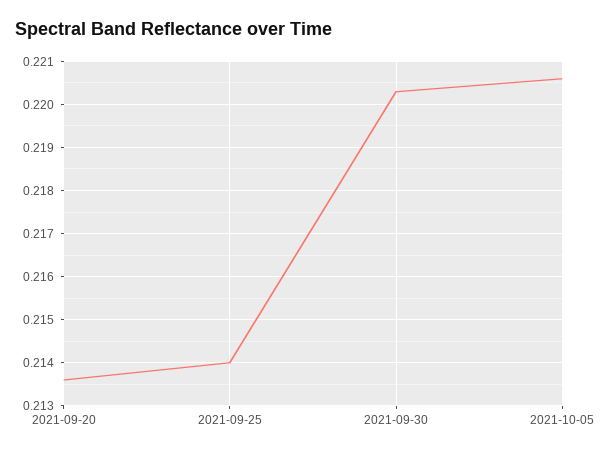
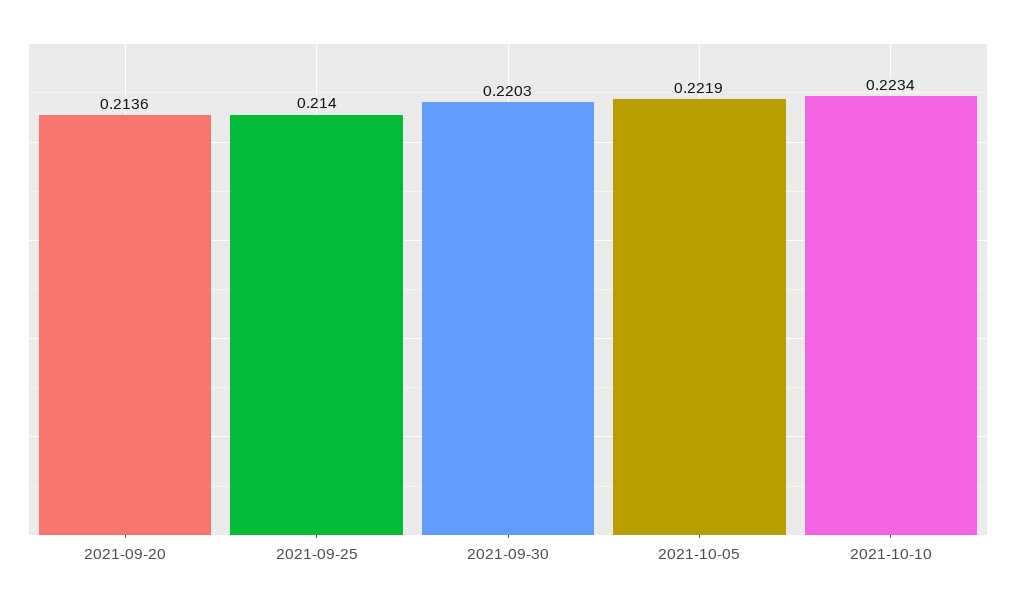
2021-10-05: 0.2205 -> 0.2219
2021-10-10: none -> 0.2234

